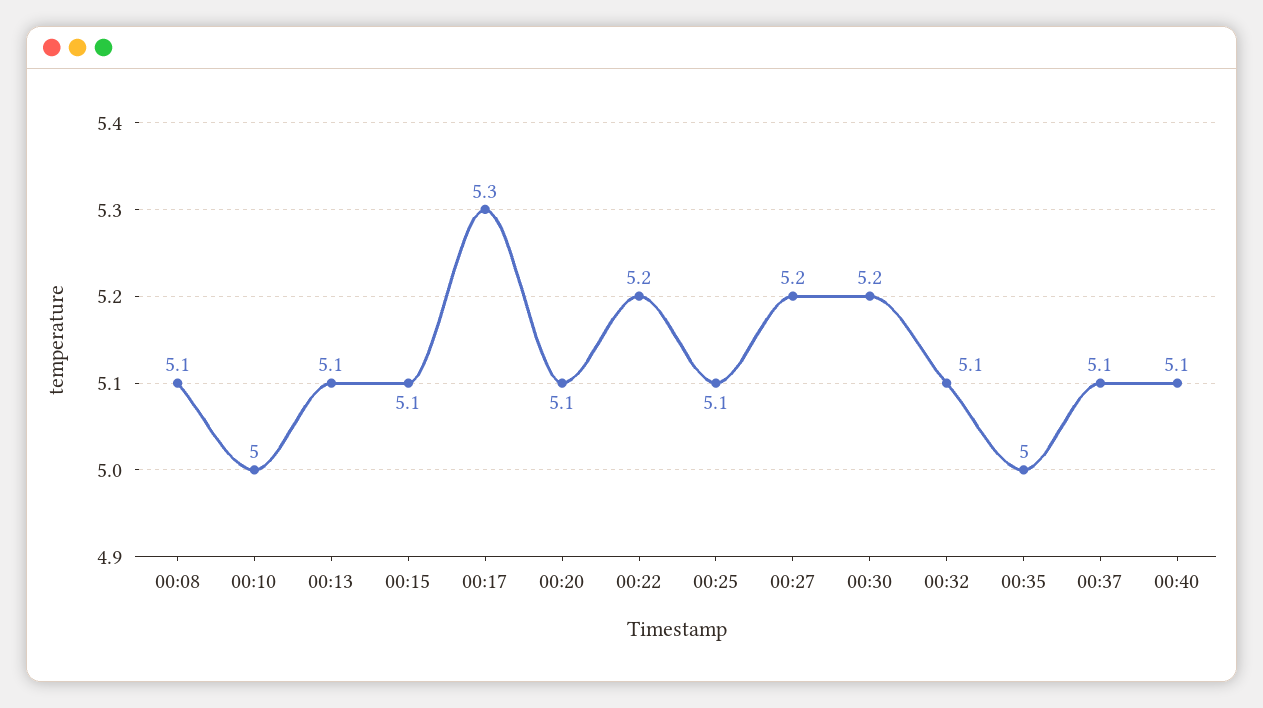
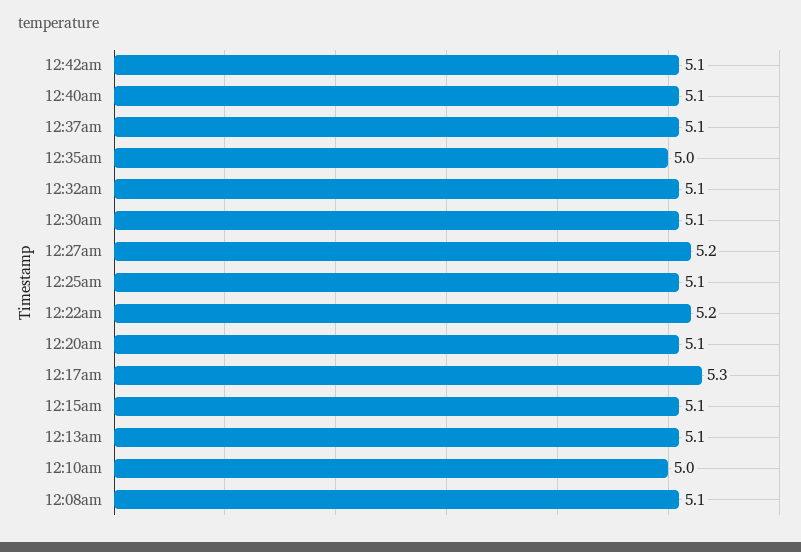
00:30: 5.2 -> 5.1
12:42am: none -> 5.1

